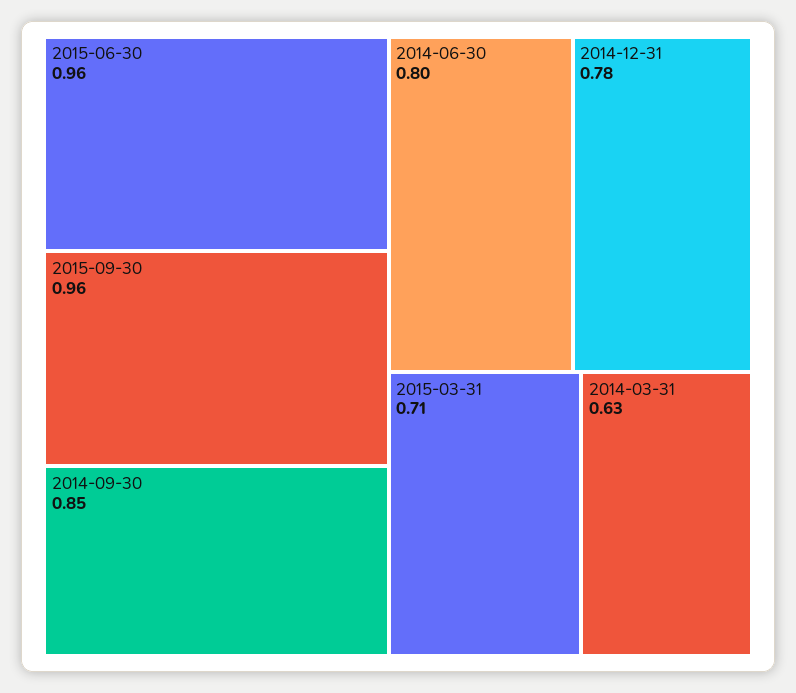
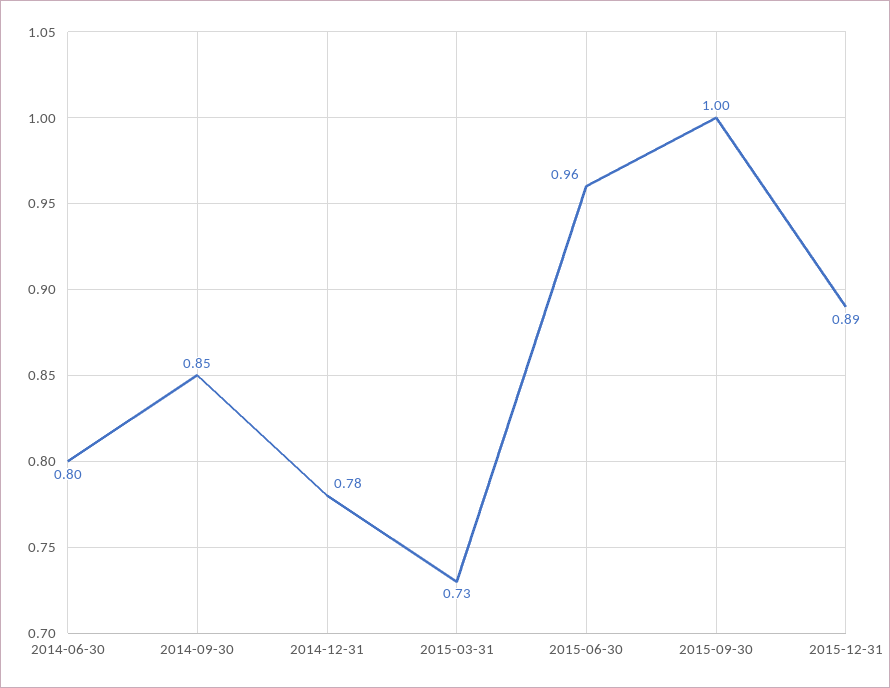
2015-09-30: 0.96 -> 1
2015-03-31: 0.71 -> 0.73
2014-03-31: 0.63 -> none
2015-12-31: none -> 0.89

